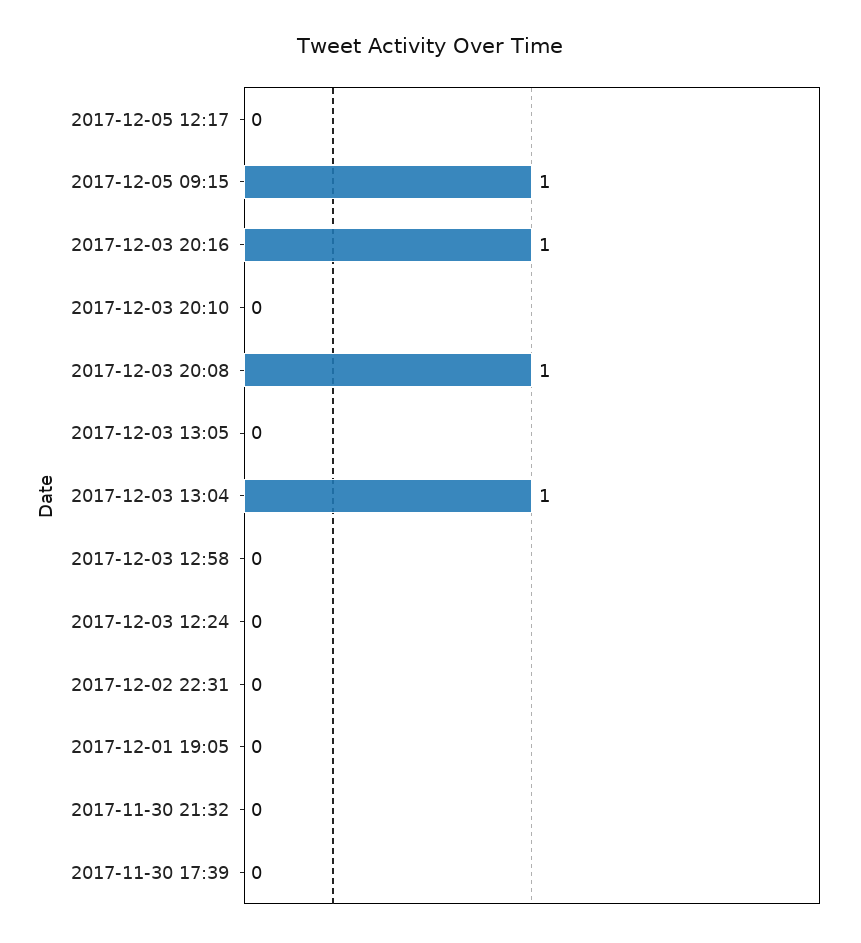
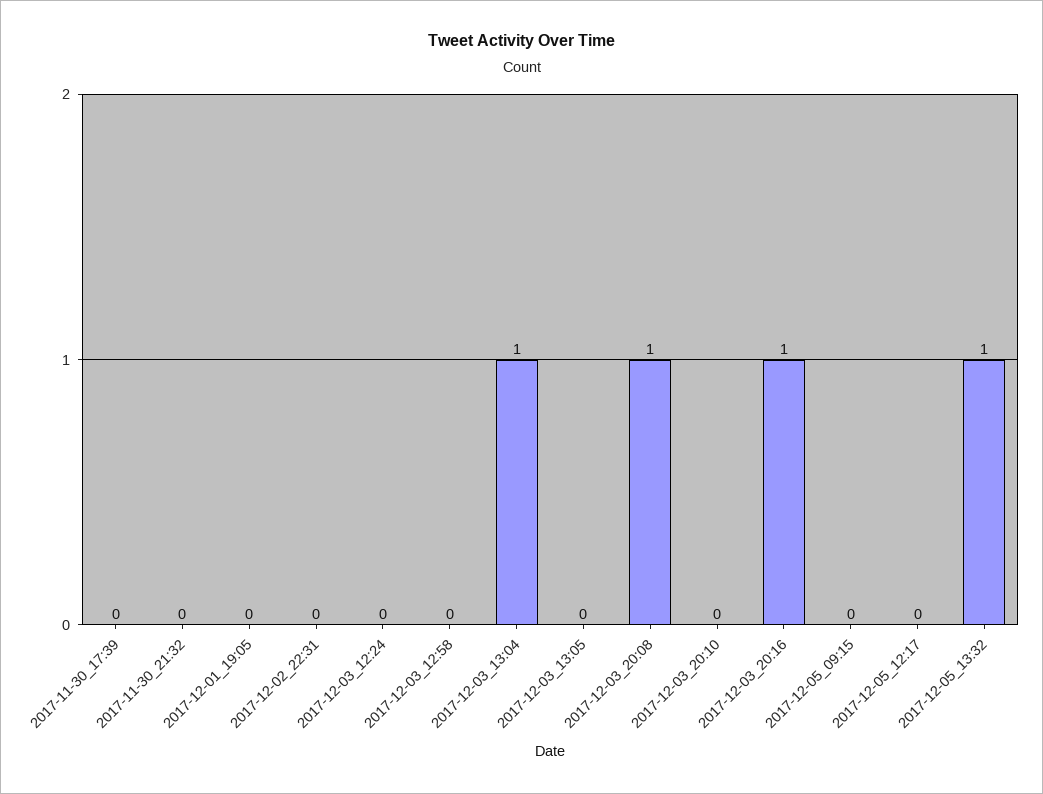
2017-12-05 09:15: 1 -> 0
2017-12-05_13:32: none -> 1

